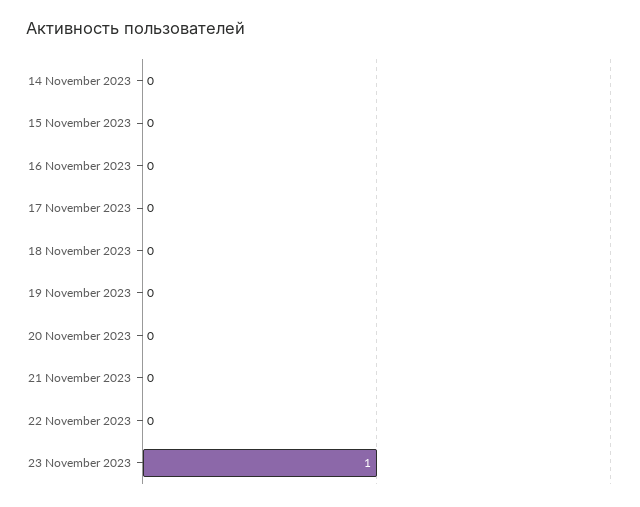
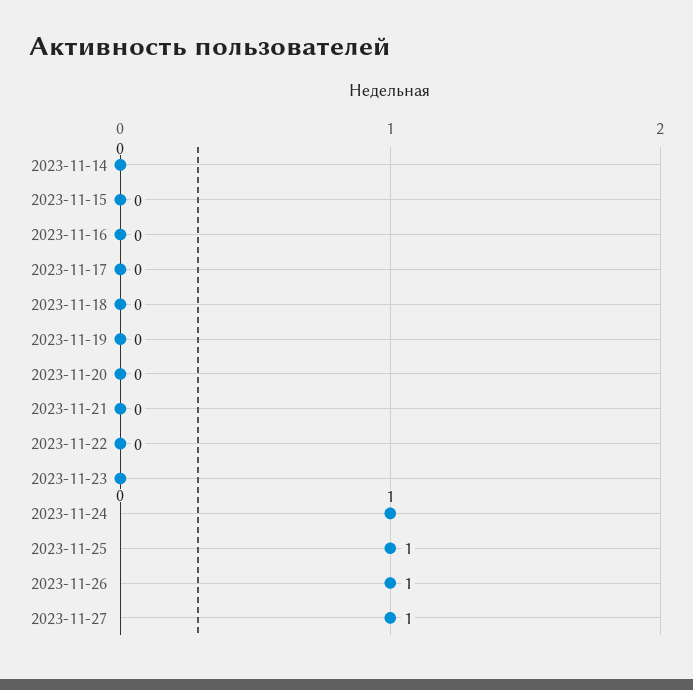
23 November 2023: 1 -> 0
2023-11-24: none -> 1
2023-11-25: none -> 1
2023-11-26: none -> 1
2023-11-27: none -> 1

